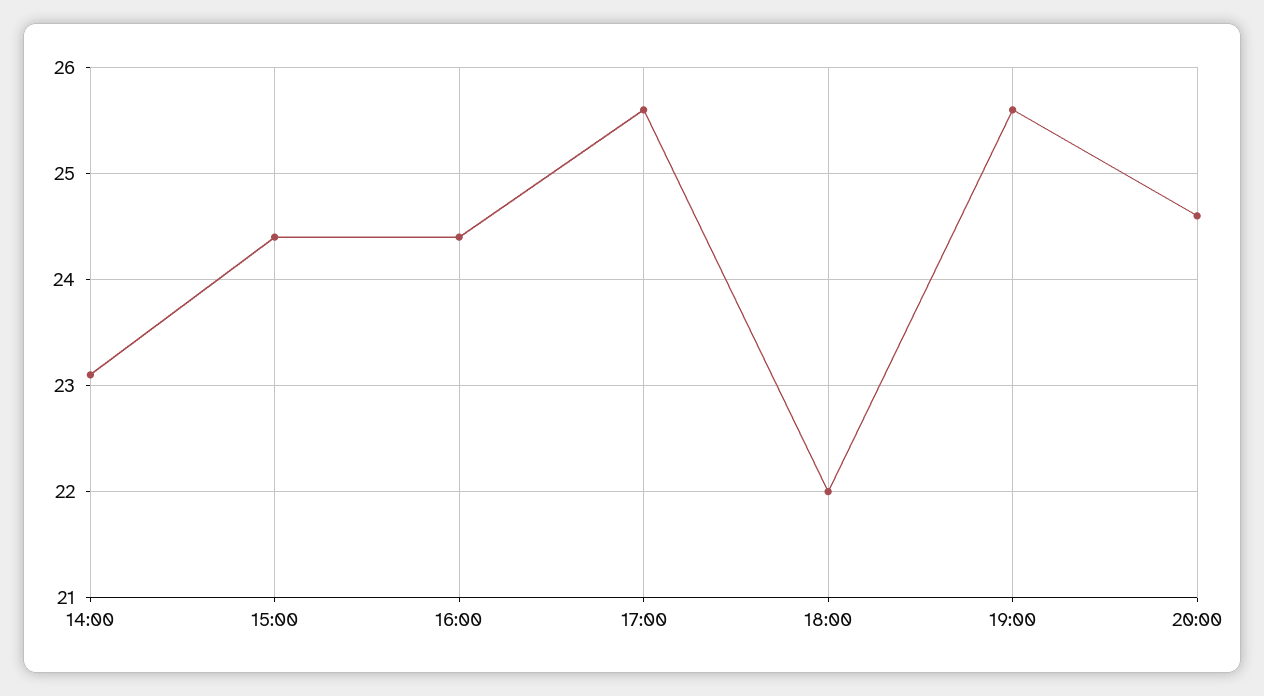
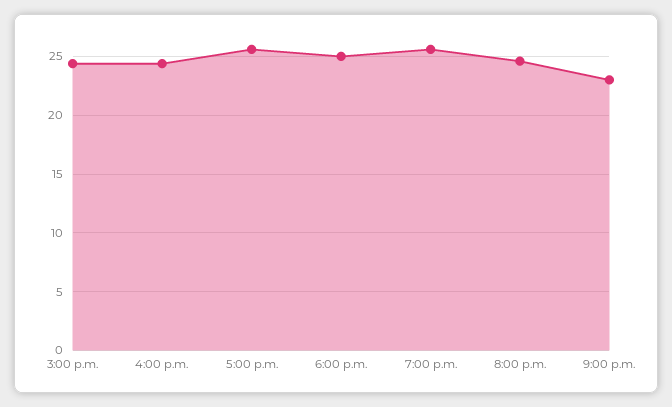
14:00: 23.1 -> none
18:00: 22 -> 25
9:00 p.m.: none -> 23

